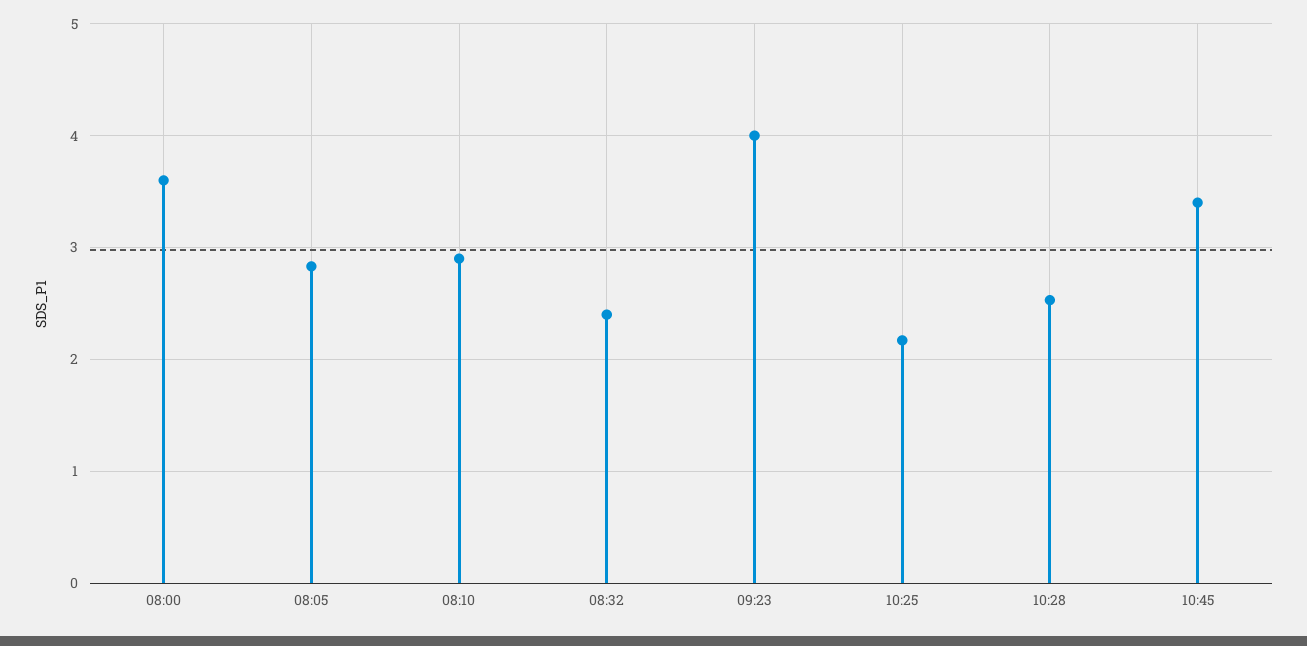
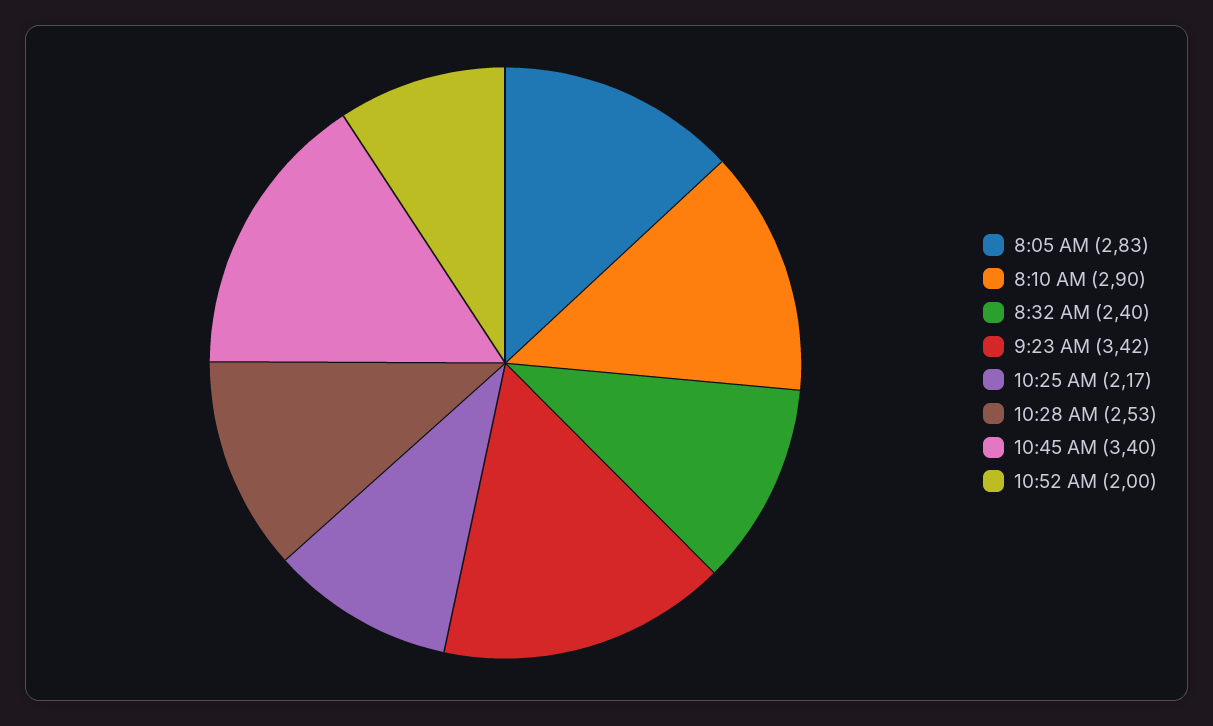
08:00: 3.6 -> none
09:23: 4 -> 3.42
10:52 AM: none -> 2

